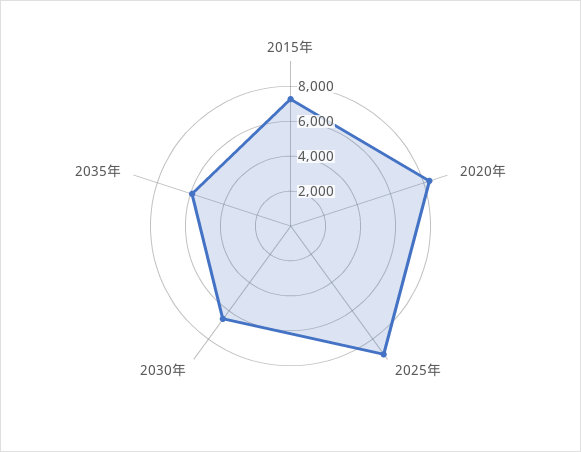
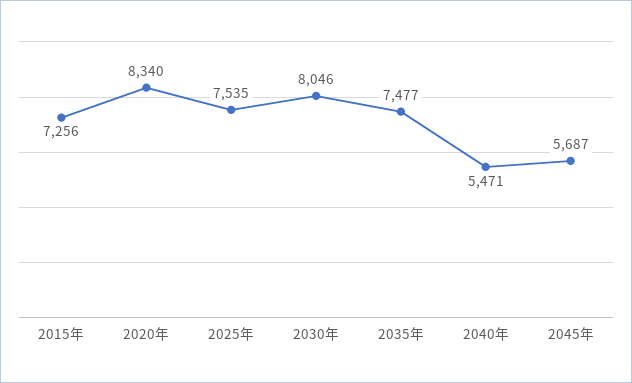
2025年: 9000 -> 7535
2030年: 6500 -> 8046
2035年: 6000 -> 7477
2040年: none -> 5471
2045年: none -> 5687

